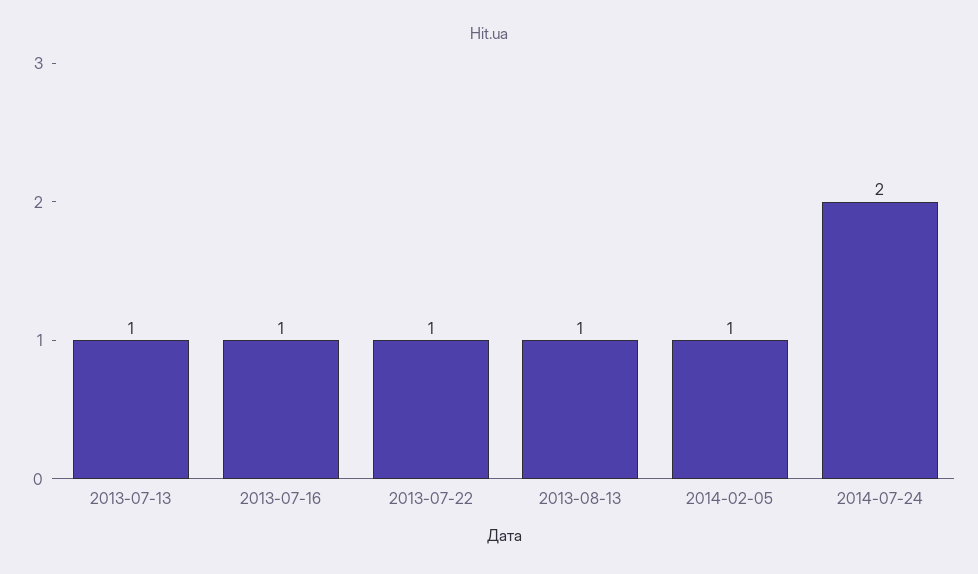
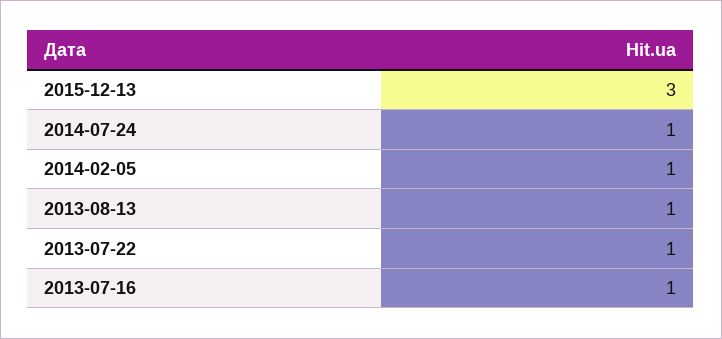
2013-07-13: 1 -> none
2014-07-24: 2 -> 1
2015-12-13: none -> 3

